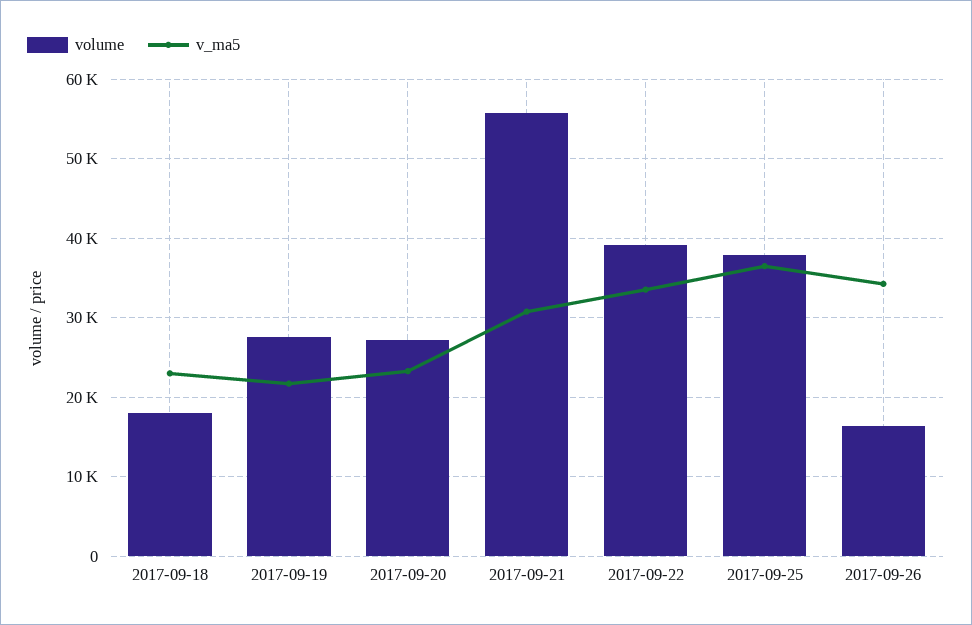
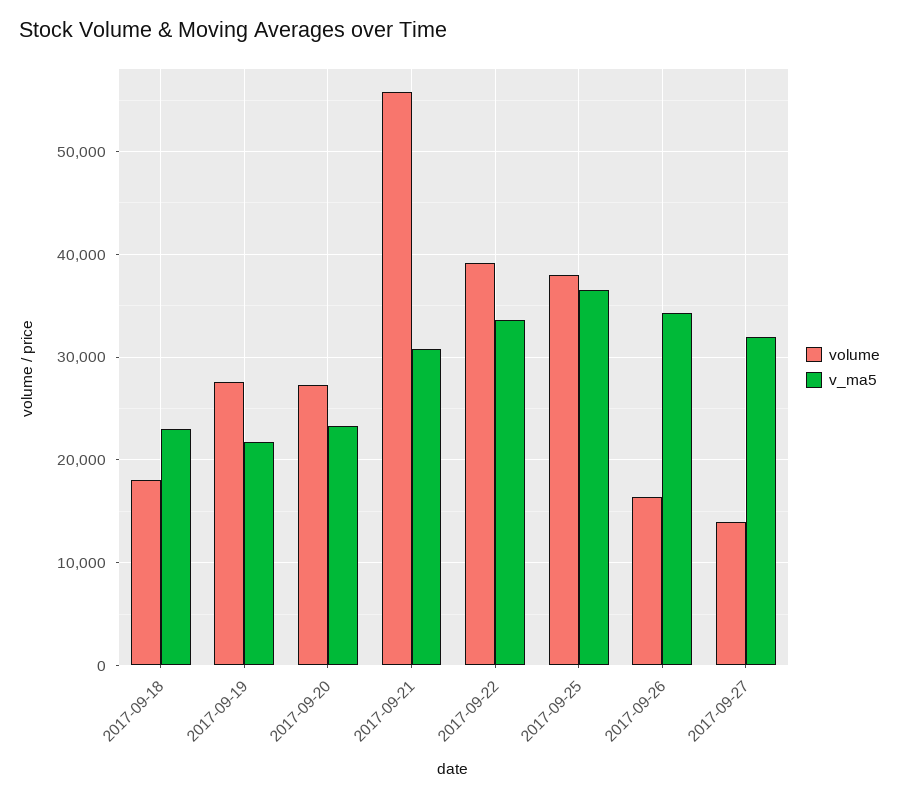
volume, 2017-09-27: none -> 14000
v_ma5, 2017-09-27: none -> 32000

